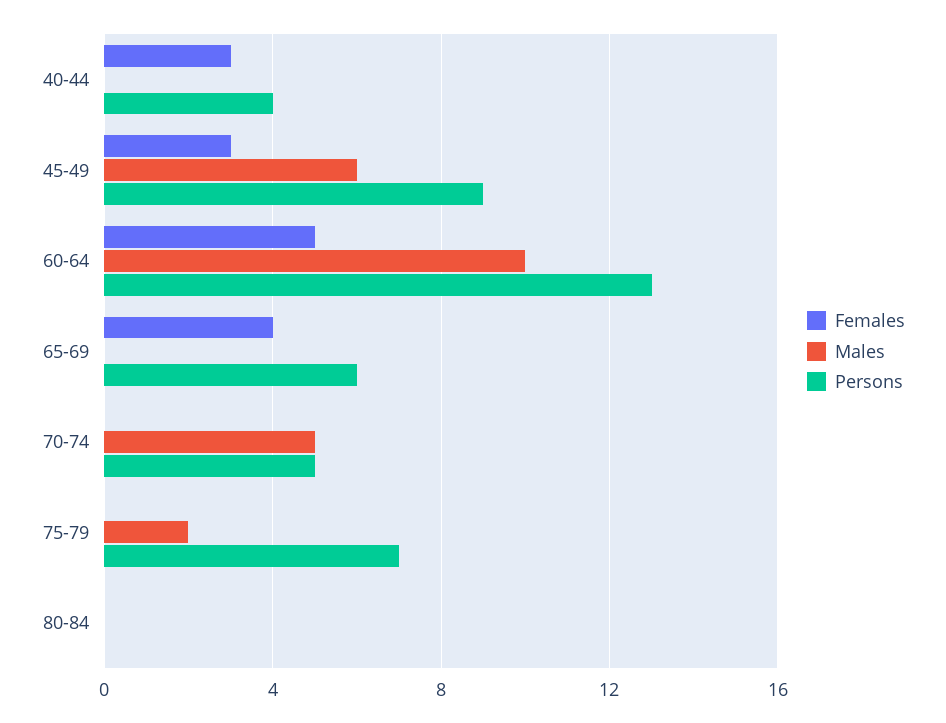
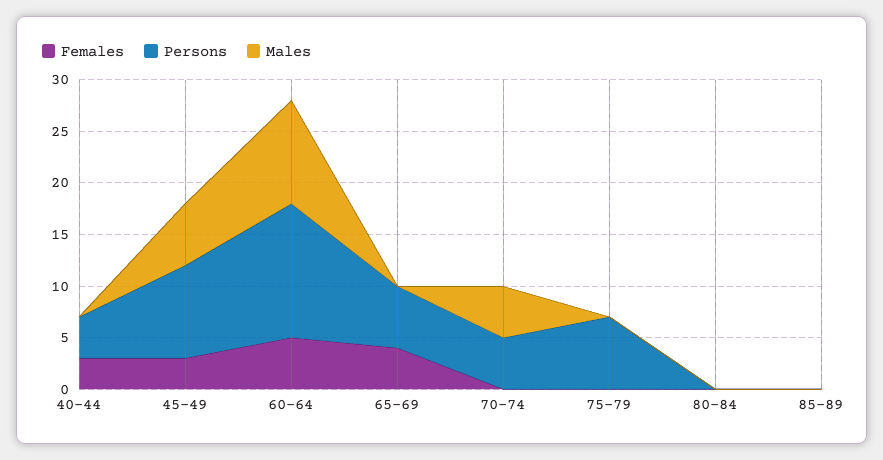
Males, 75-79: 2 -> 0
Females, 85-89: none -> 0
Persons, 85-89: none -> 0
Males, 85-89: none -> 0

